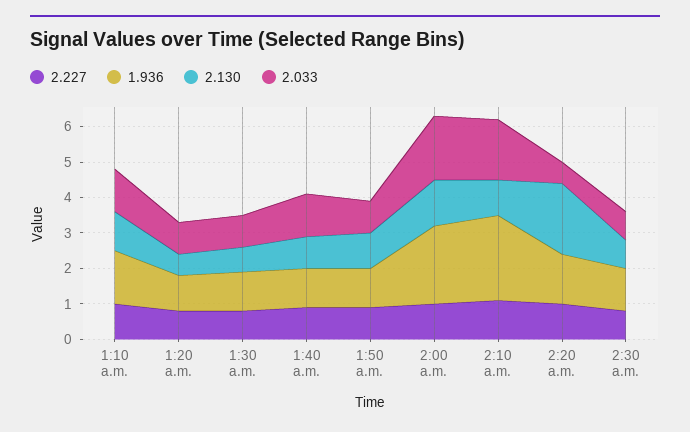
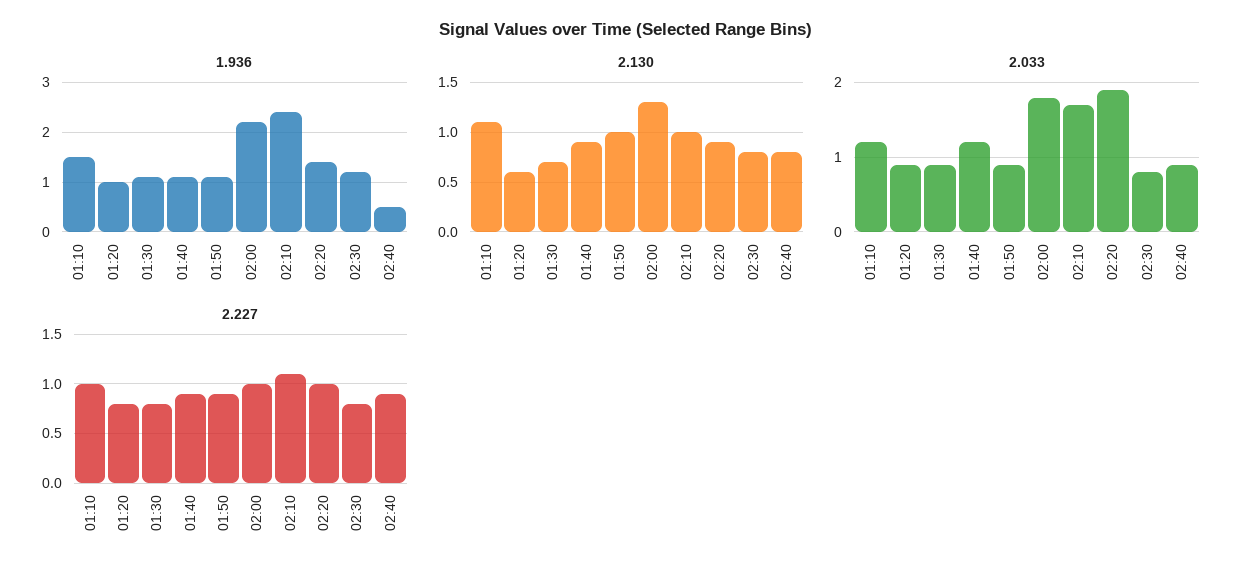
2.130, 2:20 a.m.: 2 -> 0.9
2.033, 2:20 a.m.: 0.5 -> 1.9
1.936, 02:40: none -> 0.5
2.130, 02:40: none -> 0.8
2.033, 02:40: none -> 0.9
2.227, 02:40: none -> 0.9

